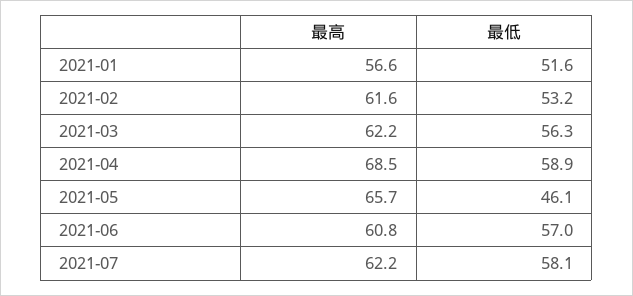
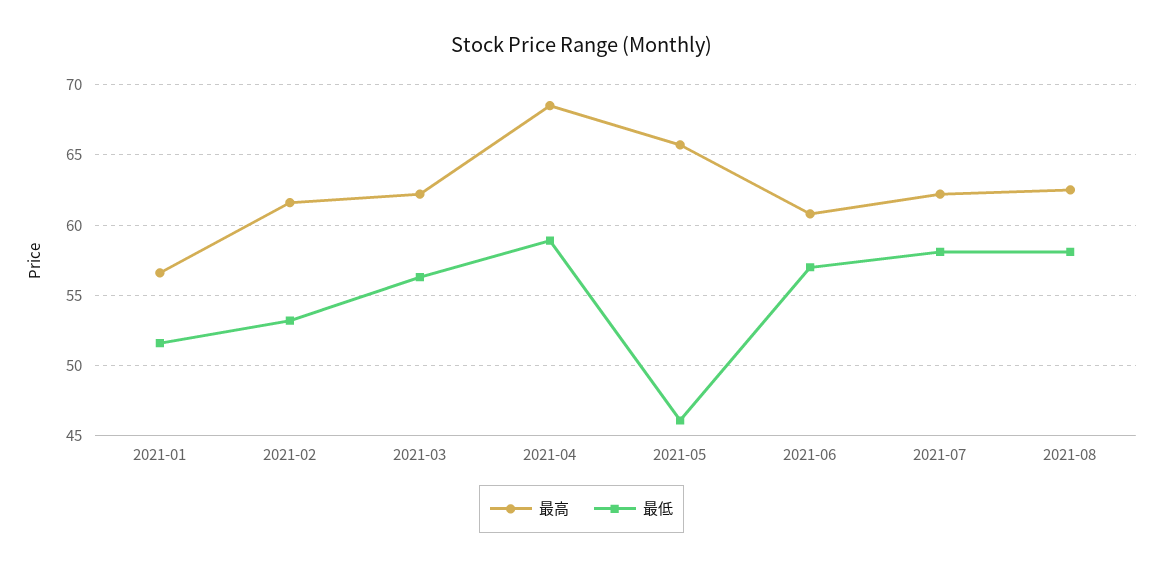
最高, 2021-08: none -> 62.5
最低, 2021-08: none -> 58

